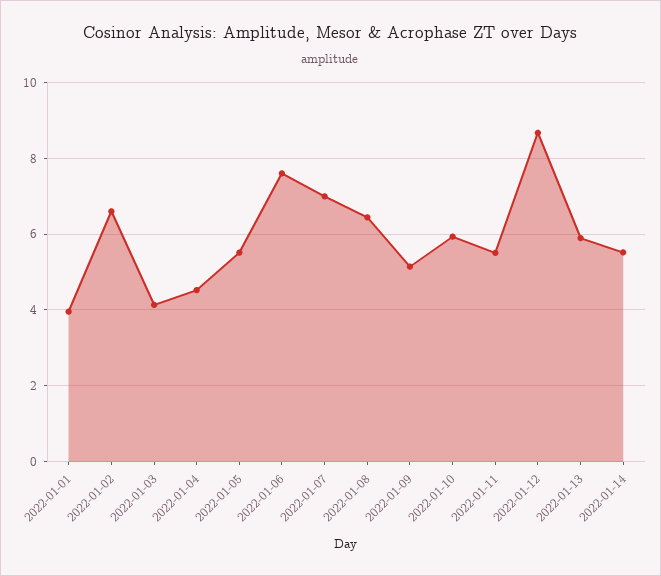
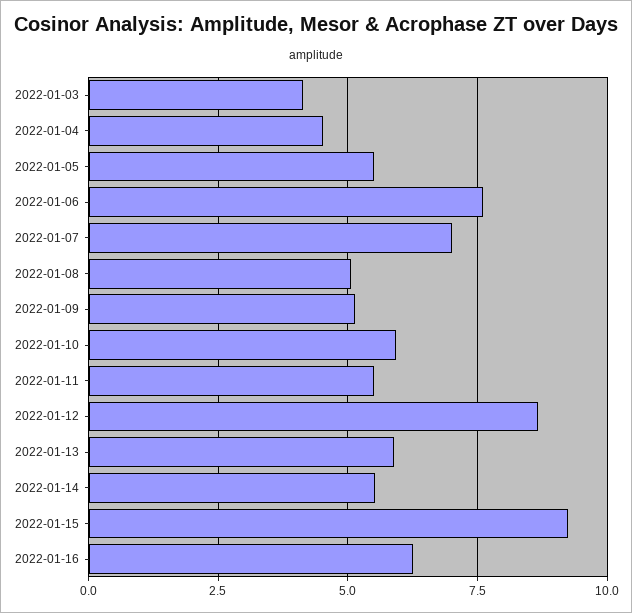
2022-01-01: 4 -> none
2022-01-02: 6.6 -> none
2022-01-08: 6.4 -> 5
2022-01-15: none -> 9.25
2022-01-16: none -> 6.25

